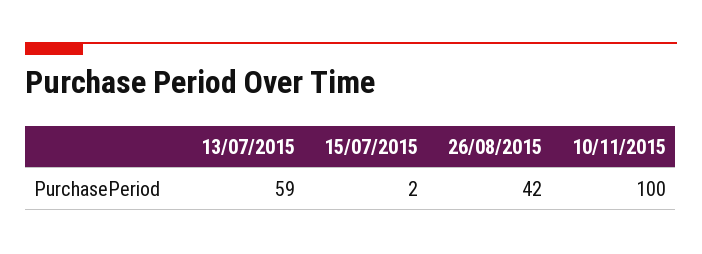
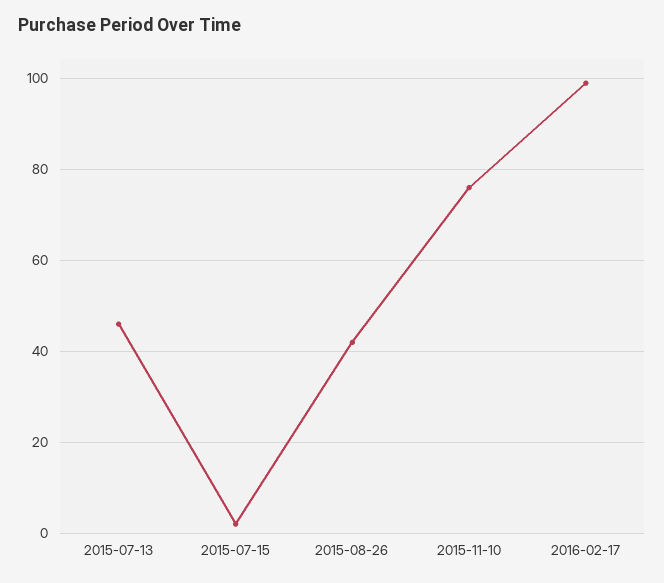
13/07/2015: 59 -> 45
10/11/2015: 100 -> 75
2016-02-17: none -> 100

